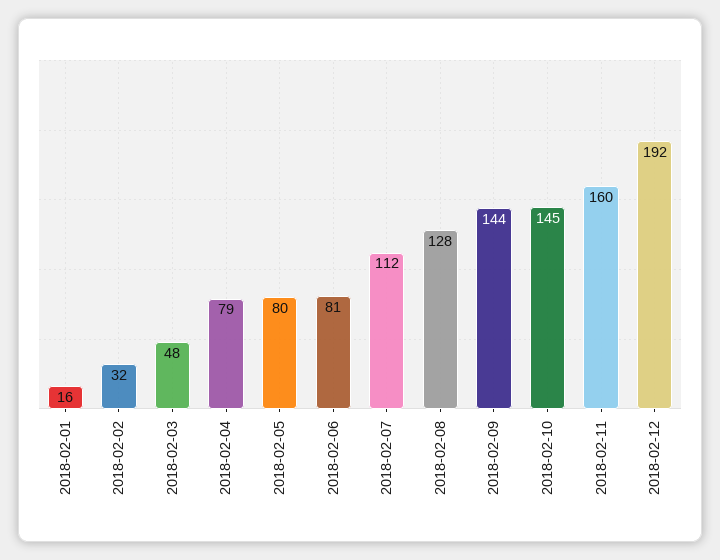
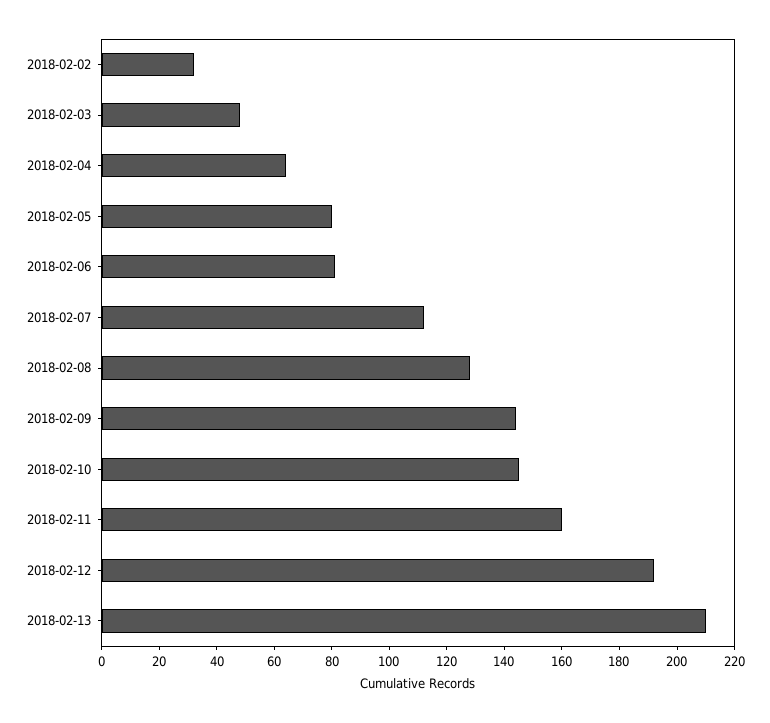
2018-02-01: 16 -> none
2018-02-04: 79 -> 65
2018-02-13: none -> 210

